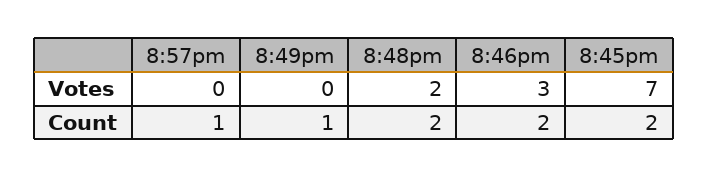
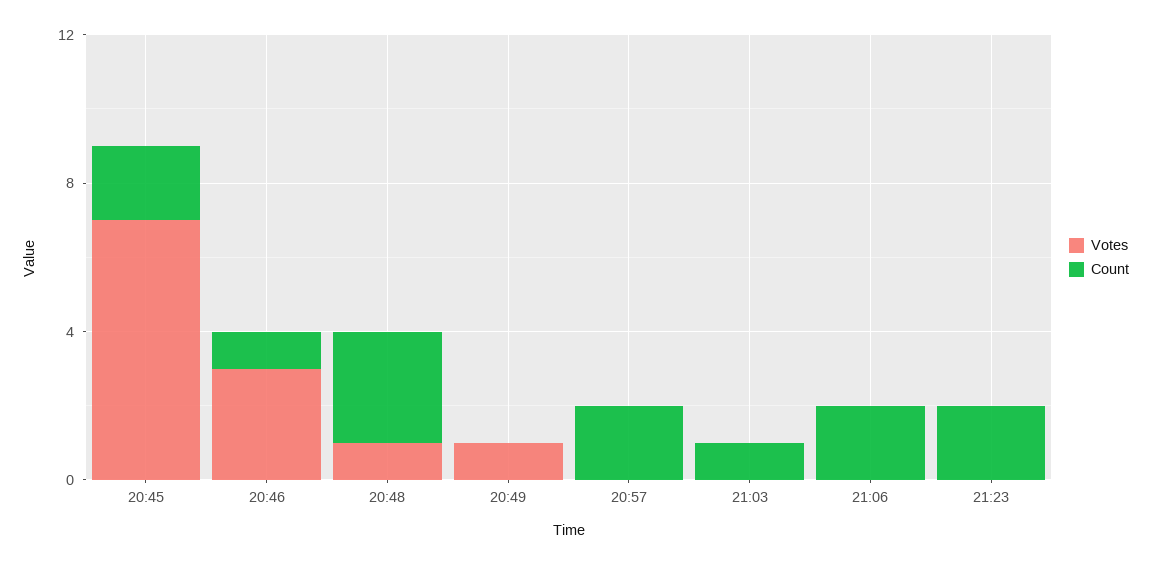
Votes, 8:49pm: 0 -> 1
Votes, 8:48pm: 2 -> 1
Count, 8:57pm: 1 -> 2
Count, 8:49pm: 1 -> 0
Count, 8:48pm: 2 -> 3
Count, 8:46pm: 2 -> 1
Votes, 21:03: none -> 0
Count, 21:03: none -> 1
Votes, 21:06: none -> 0
Count, 21:06: none -> 2
Votes, 21:23: none -> 0
Count, 21:23: none -> 2

